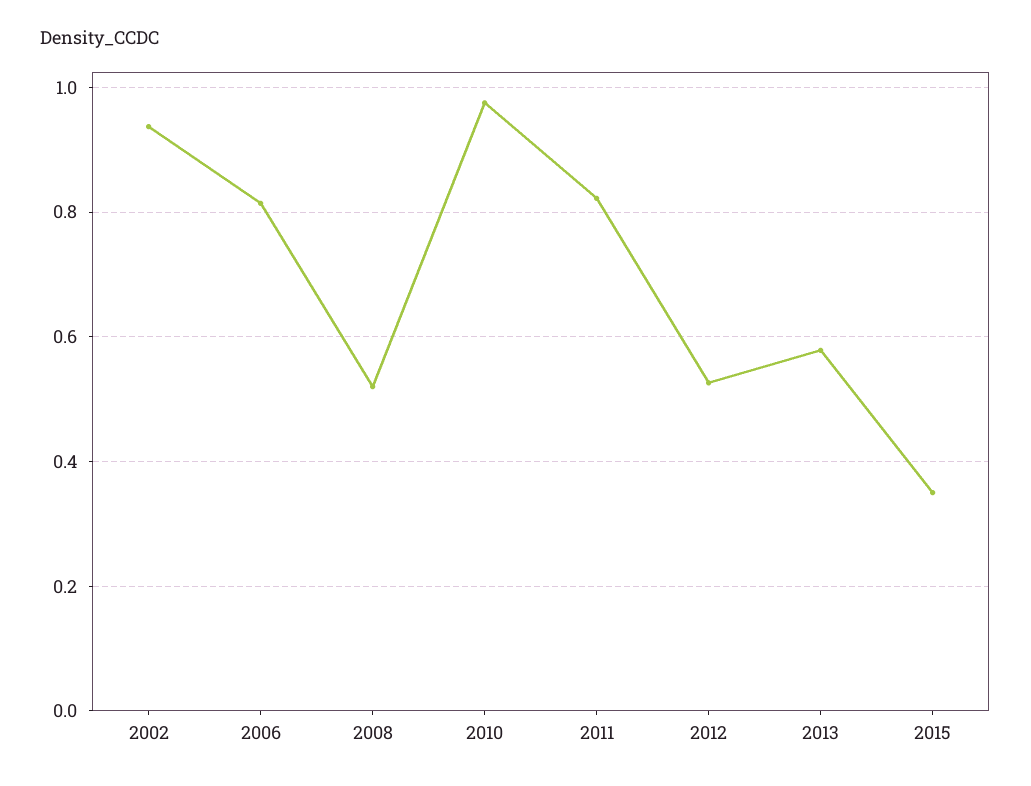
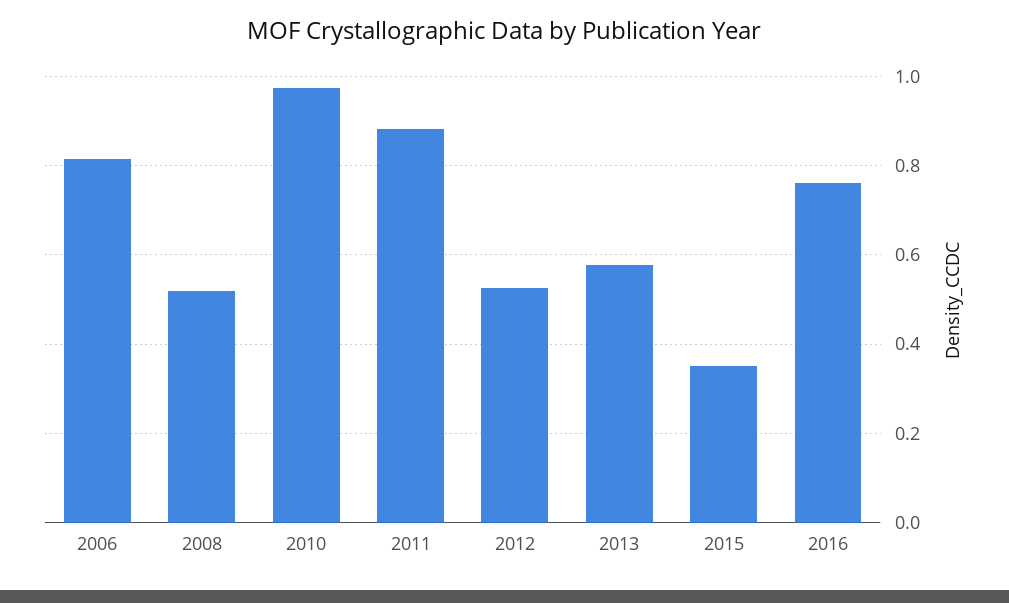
2002: 0.94 -> none
2011: 0.82 -> 0.88
2016: none -> 0.76

